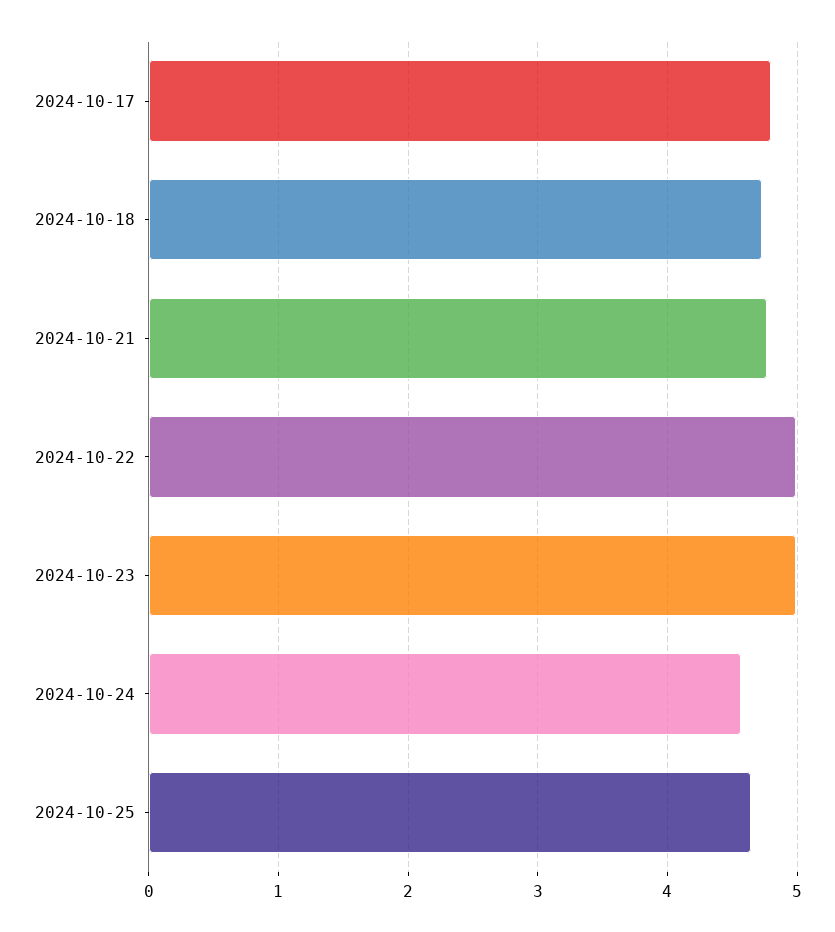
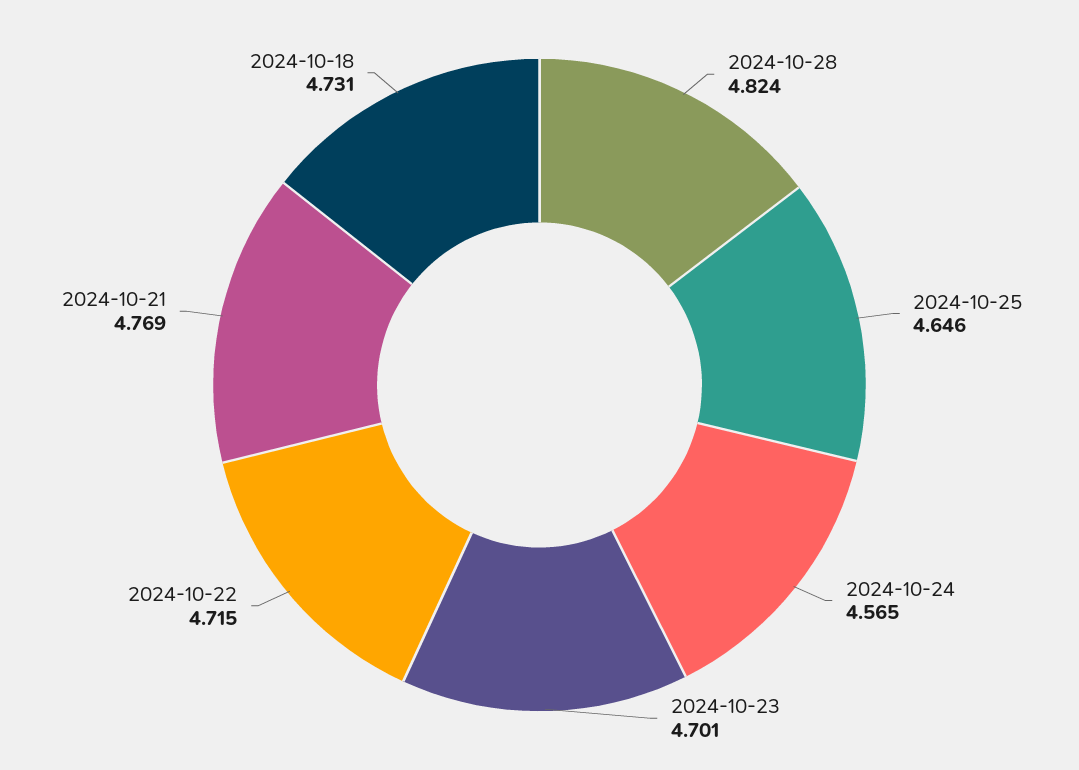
2024-10-17: 4.8 -> none
2024-10-22: 5 -> 4.715
2024-10-23: 5 -> 4.701
2024-10-28: none -> 4.824

